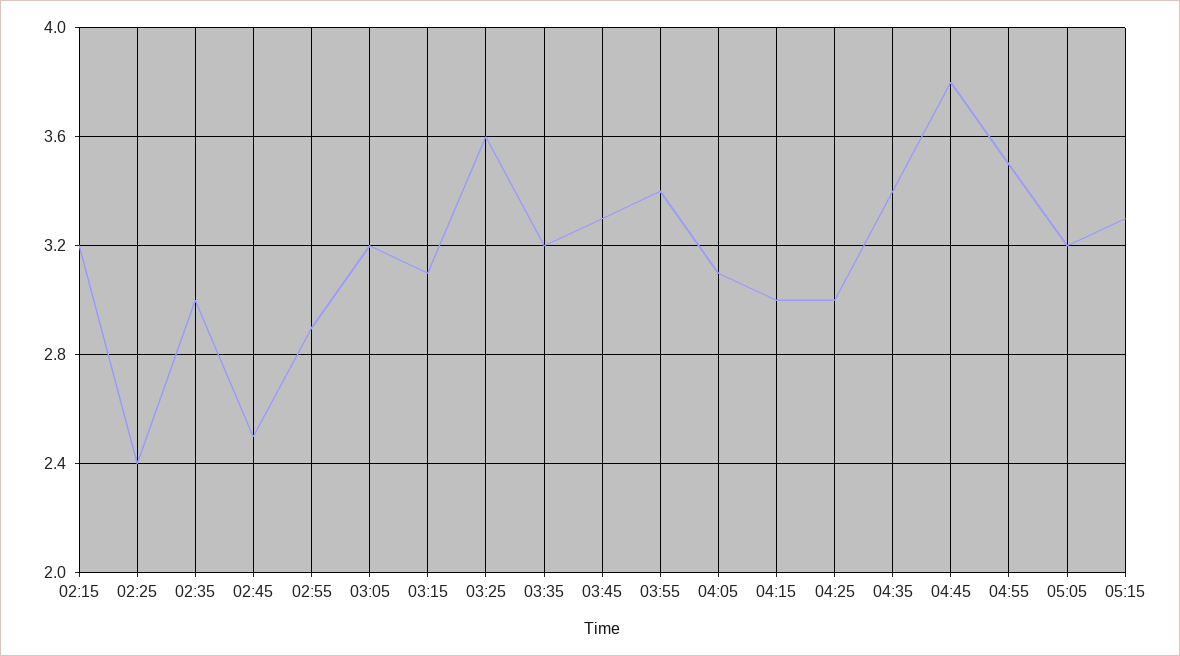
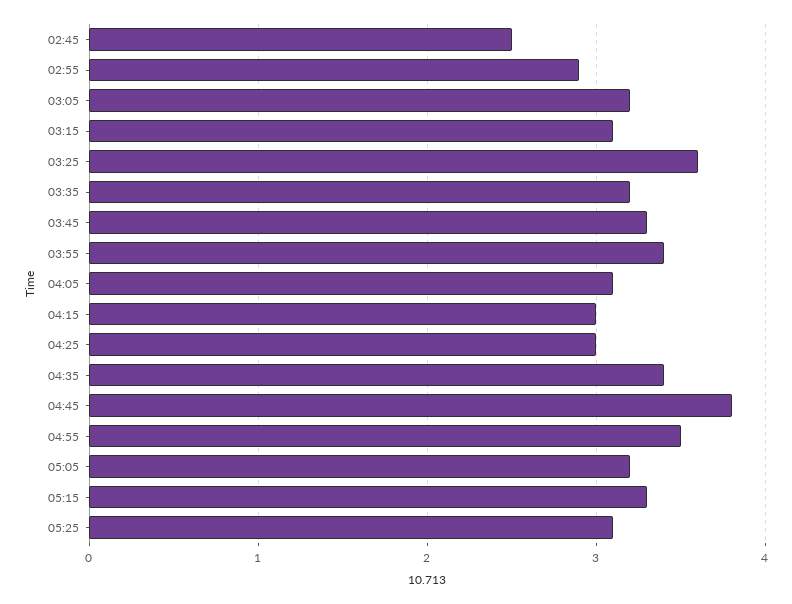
02:15: 3.2 -> none
02:25: 2.4 -> none
02:35: 3 -> none
05:25: none -> 3.1

